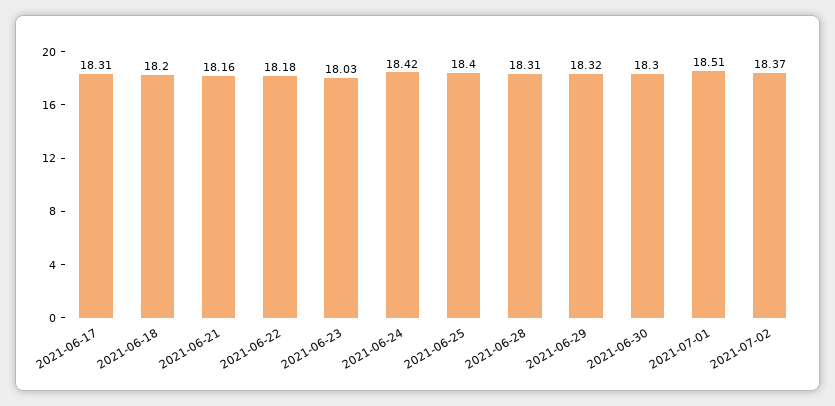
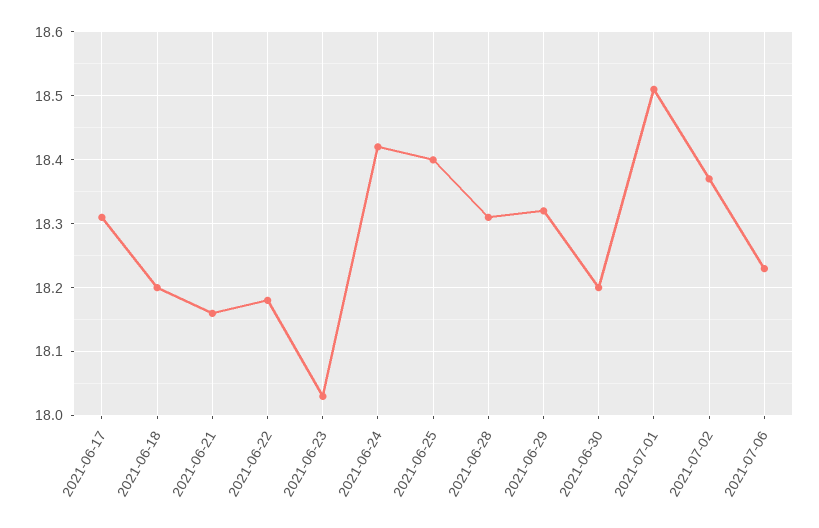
2021-06-30: 18.3 -> 18.2
2021-07-06: none -> 18.23

